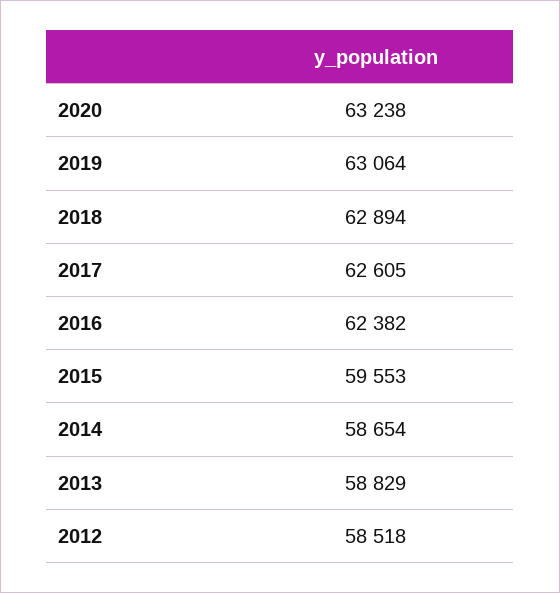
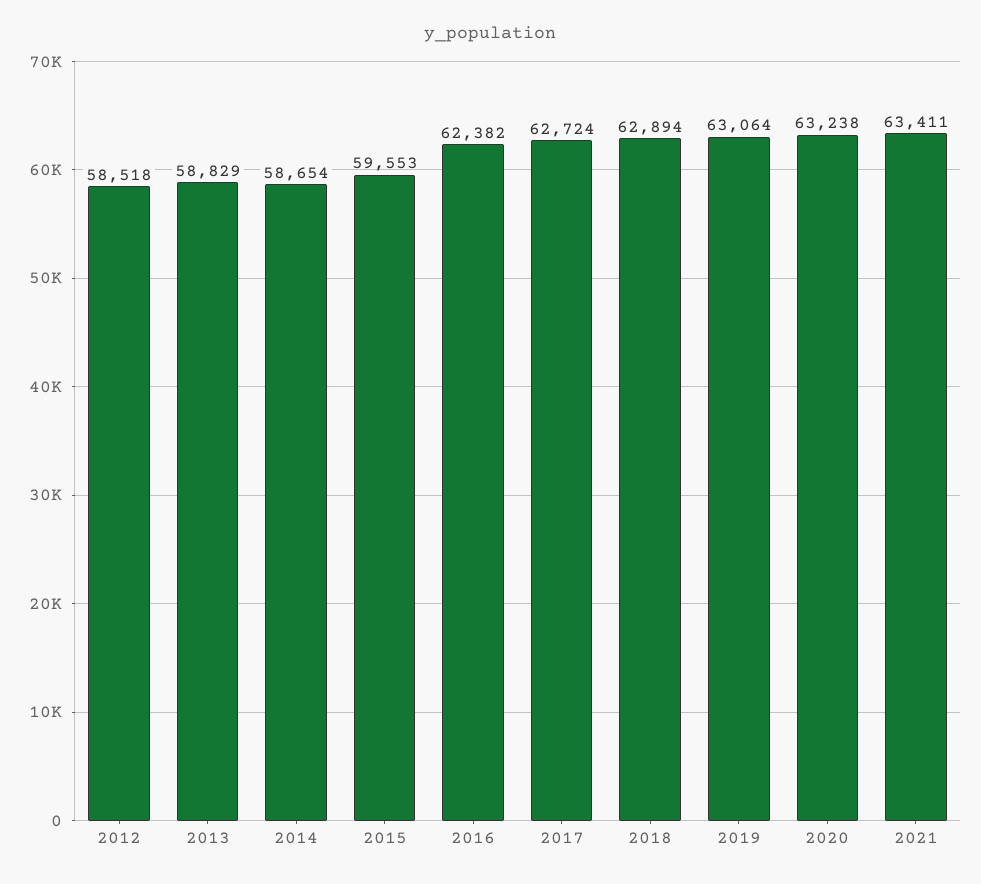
2017: 62605 -> 62724
2021: none -> 63411

